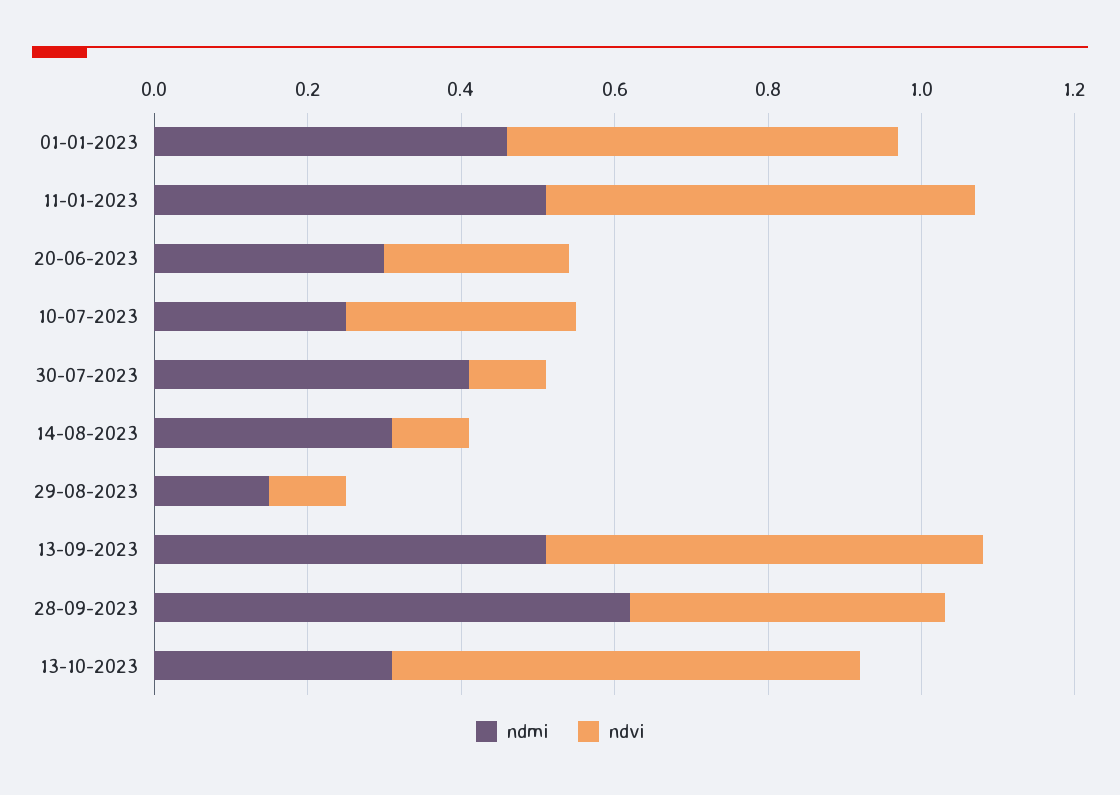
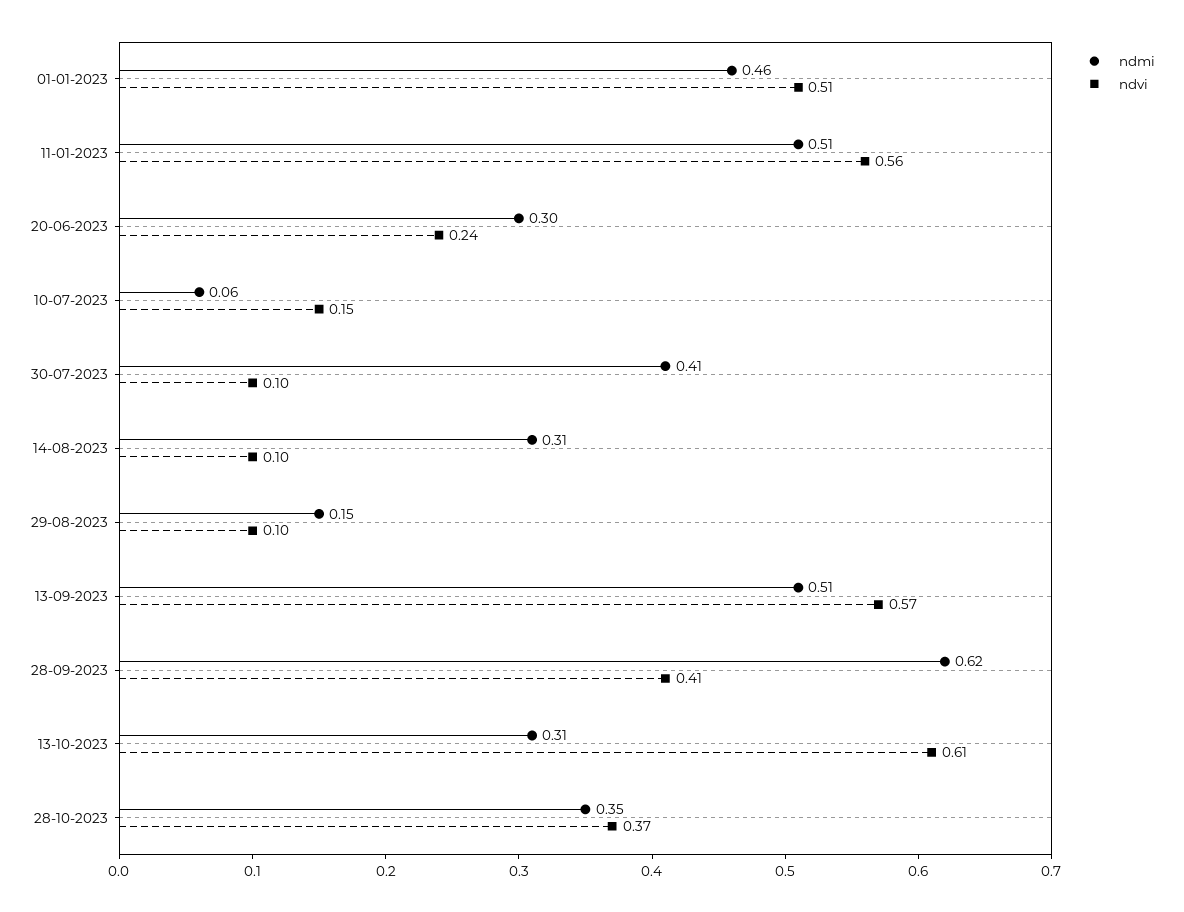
ndmi, 10-07-2023: 0.25 -> 0.06
ndvi, 10-07-2023: 0.3 -> 0.15
ndmi, 28-10-2023: none -> 0.35
ndvi, 28-10-2023: none -> 0.37

